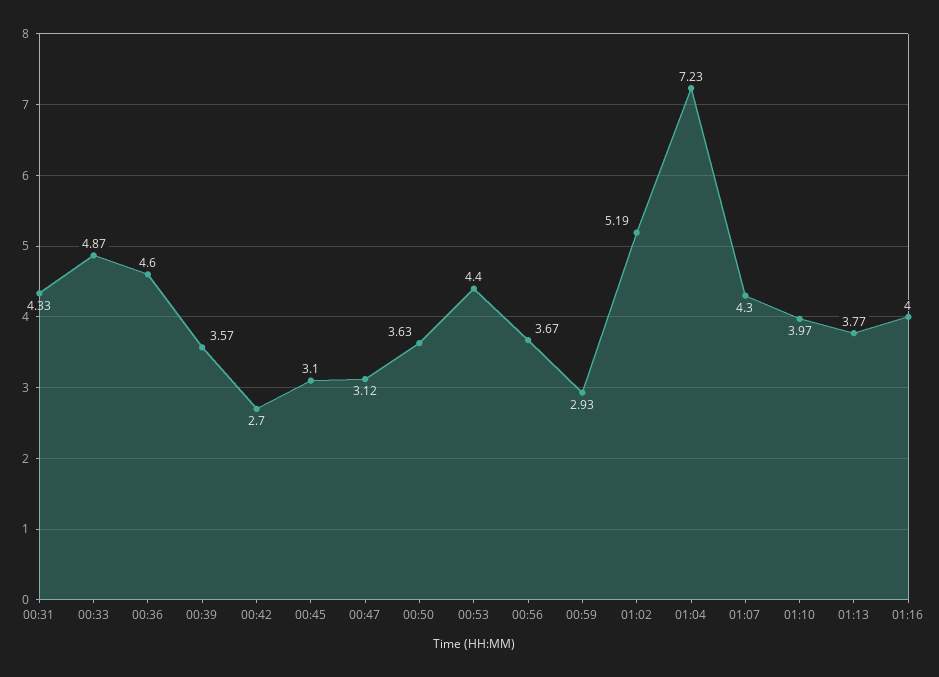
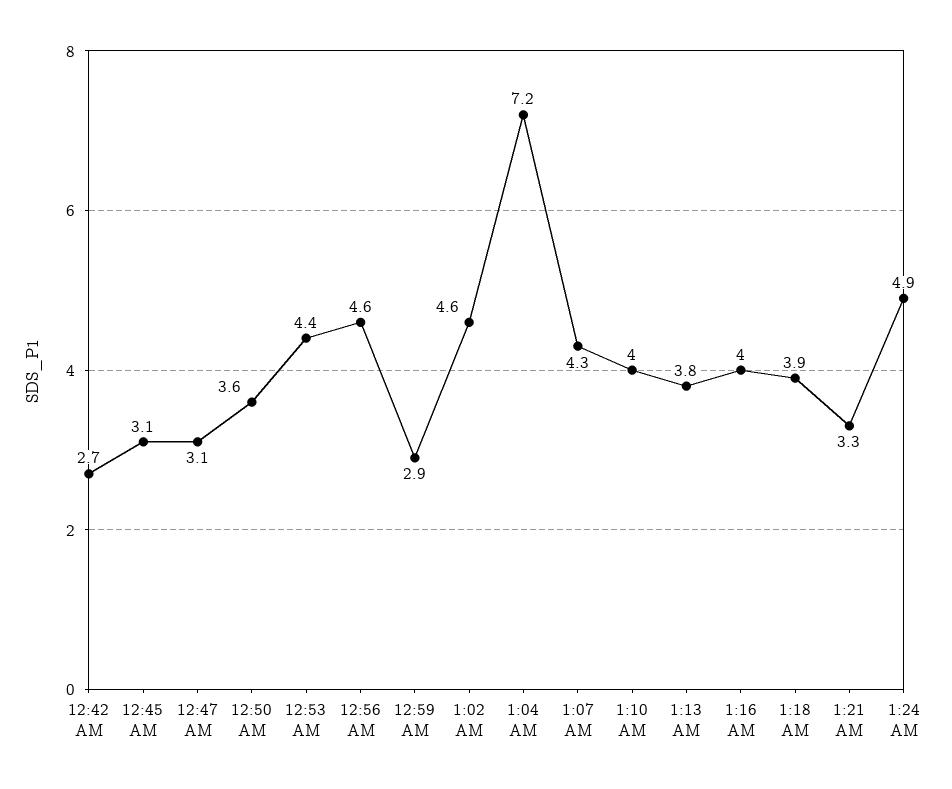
00:31: 4.33 -> none
00:33: 4.87 -> none
00:36: 4.6 -> none
00:39: 3.57 -> none
00:56: 3.67 -> 4.6
01:02: 5.19 -> 4.6
1:18 AM: none -> 3.9
1:21 AM: none -> 3.3
1:24 AM: none -> 4.9

